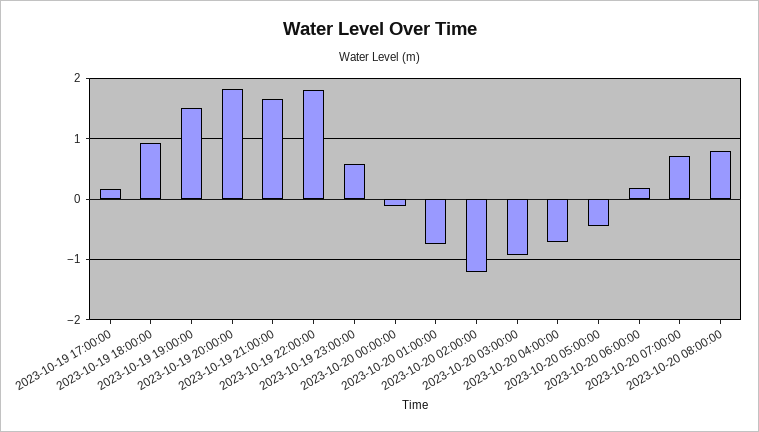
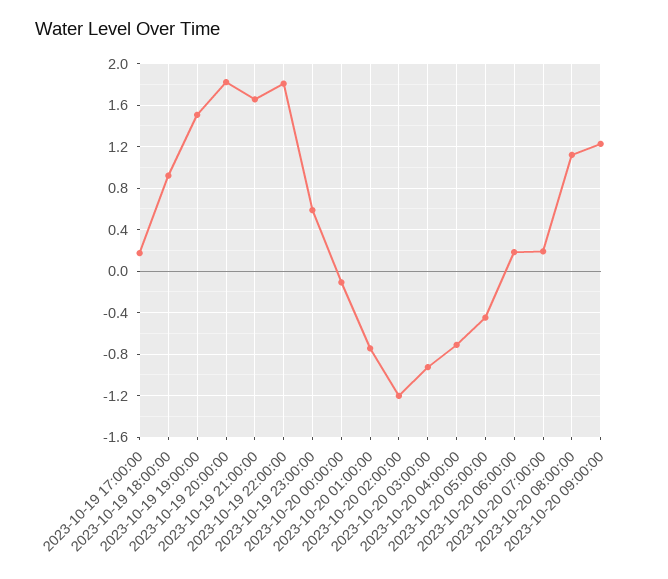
2023-10-20 07:00:00: 0.7 -> 0.2
2023-10-20 08:00:00: 0.8 -> 1.1
2023-10-20 09:00:00: none -> 1.2

